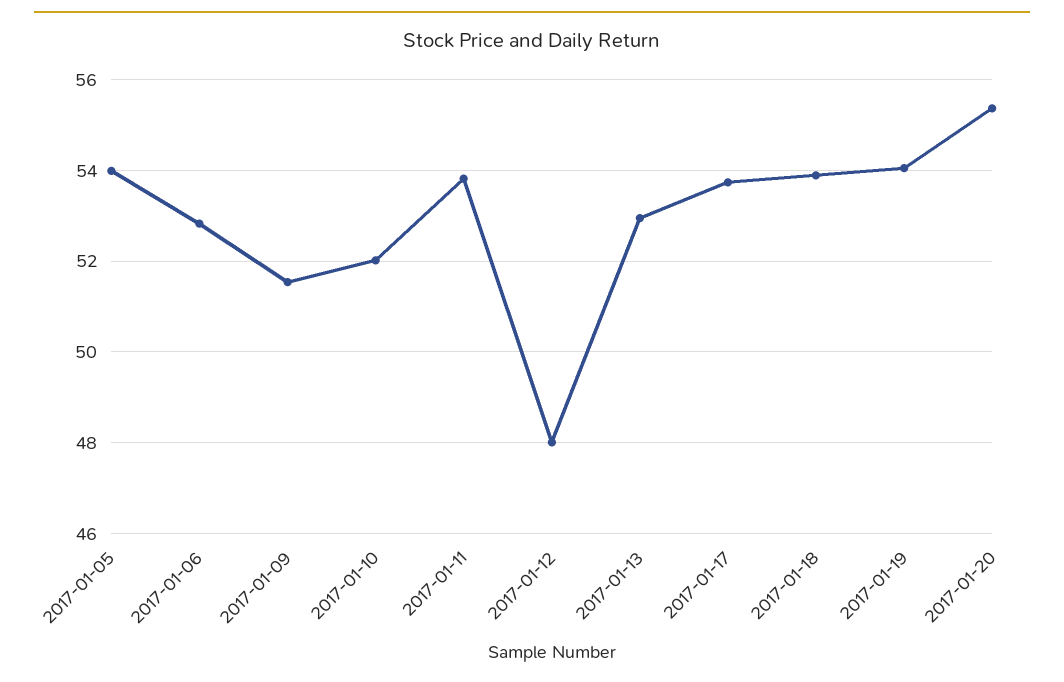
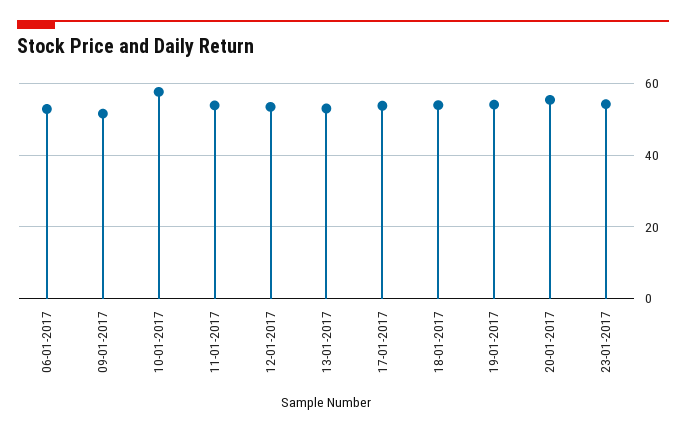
2017-01-05: 54 -> none
2017-01-10: 52 -> 58
2017-01-12: 48 -> 54
23-01-2017: none -> 54

